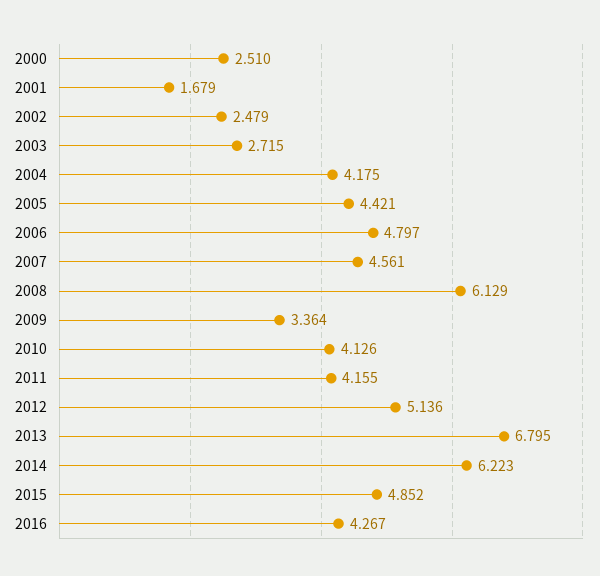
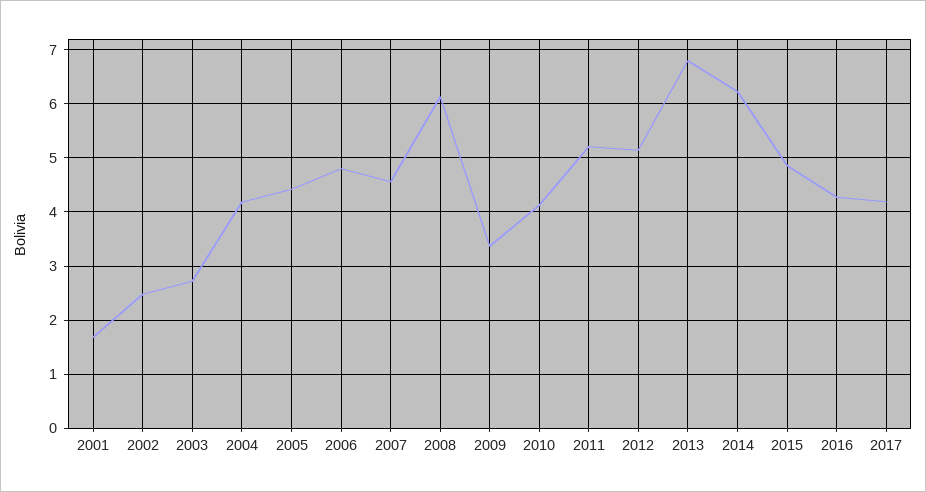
2000: 2.51 -> none
2011: 4.155 -> 5.2
2017: none -> 4.2

